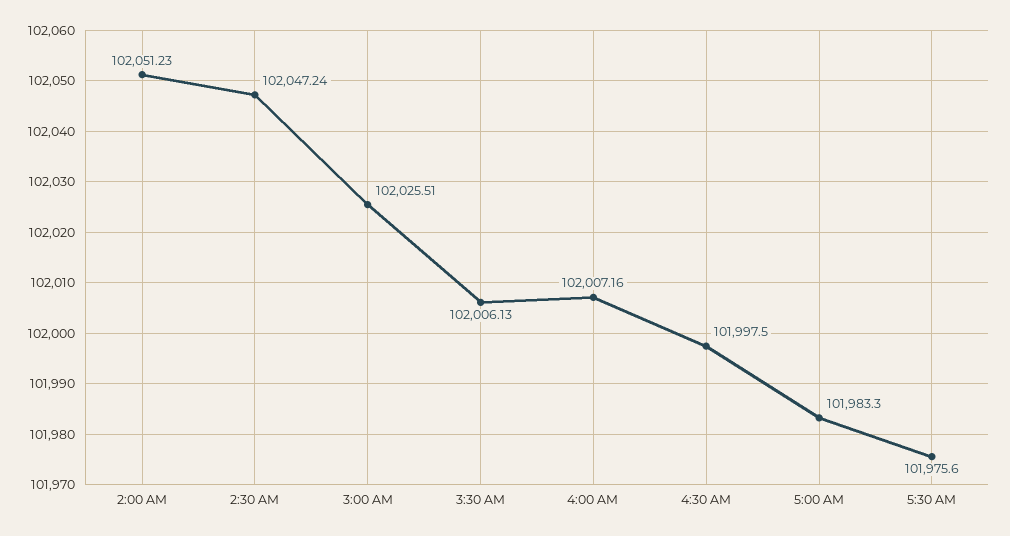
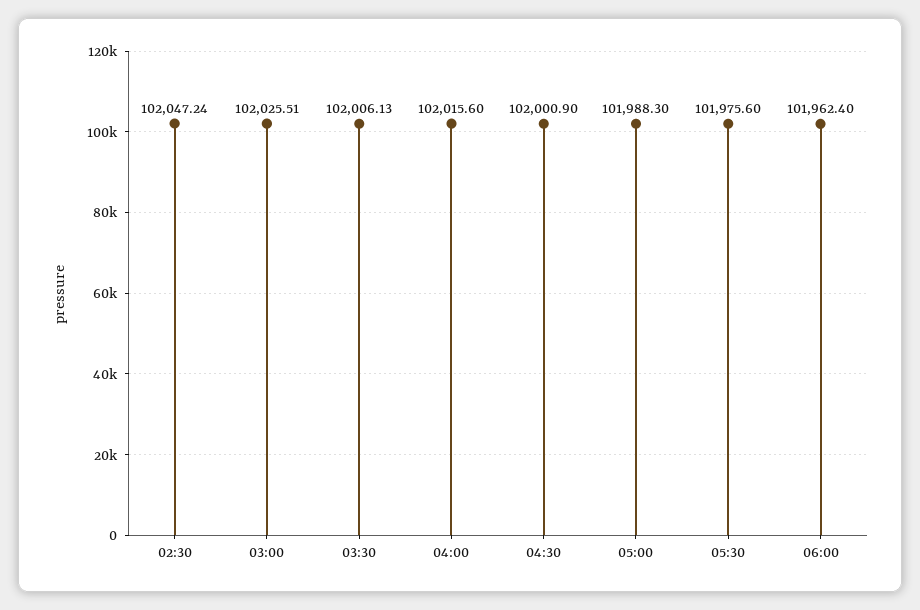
2:00 AM: 102051.23 -> none
4:00 AM: 102007.16 -> 102015.6
4:30 AM: 101997.5 -> 102000.9
5:00 AM: 101983.3 -> 101988.3
06:00: none -> 101962.4

